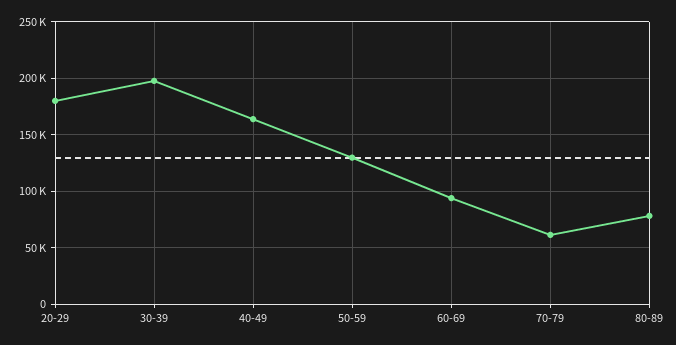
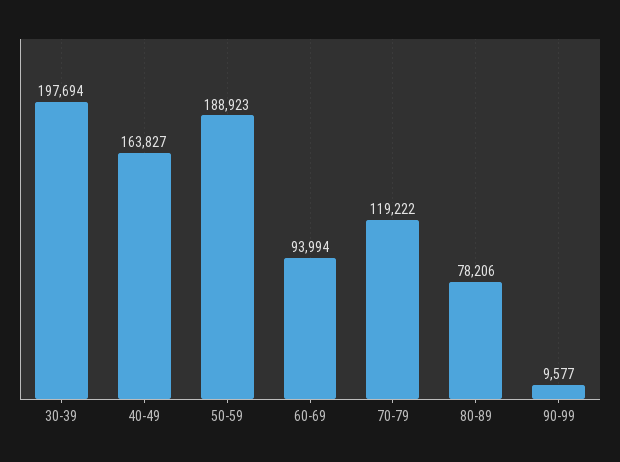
20-29: 180000 -> none
50-59: 130000 -> 188923
70-79: 60000 -> 119222
90-99: none -> 9577

